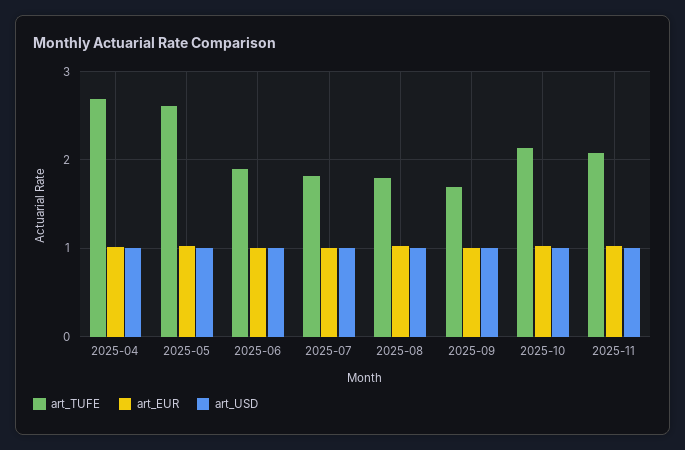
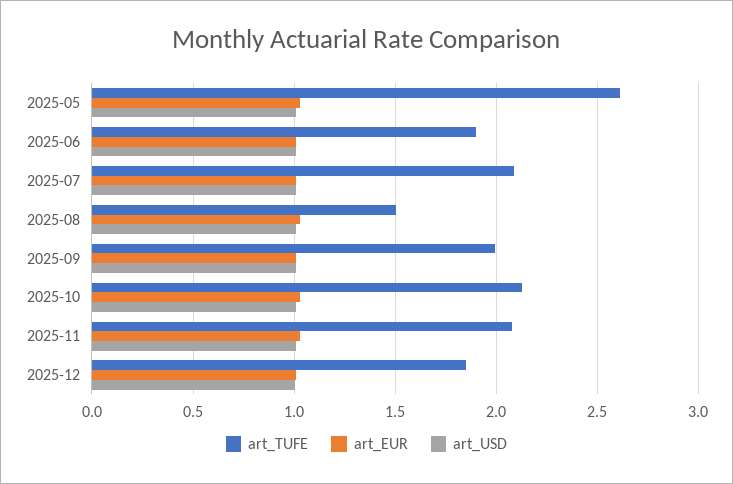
art_TUFE, 2025-04: 2.7 -> none
art_EUR, 2025-04: 1 -> none
art_USD, 2025-04: 1 -> none
art_TUFE, 2025-07: 1.8 -> 2.1
art_TUFE, 2025-08: 1.8 -> 1.5
art_TUFE, 2025-09: 1.7 -> 2
art_TUFE, 2025-12: none -> 1.85
art_EUR, 2025-12: none -> 1
art_USD, 2025-12: none -> 1

